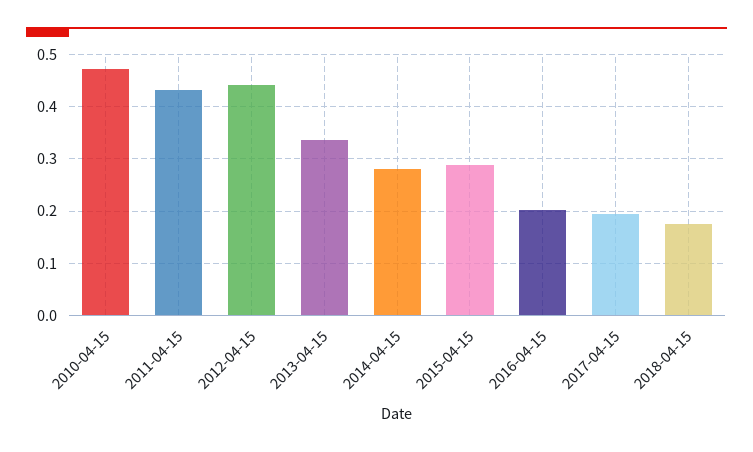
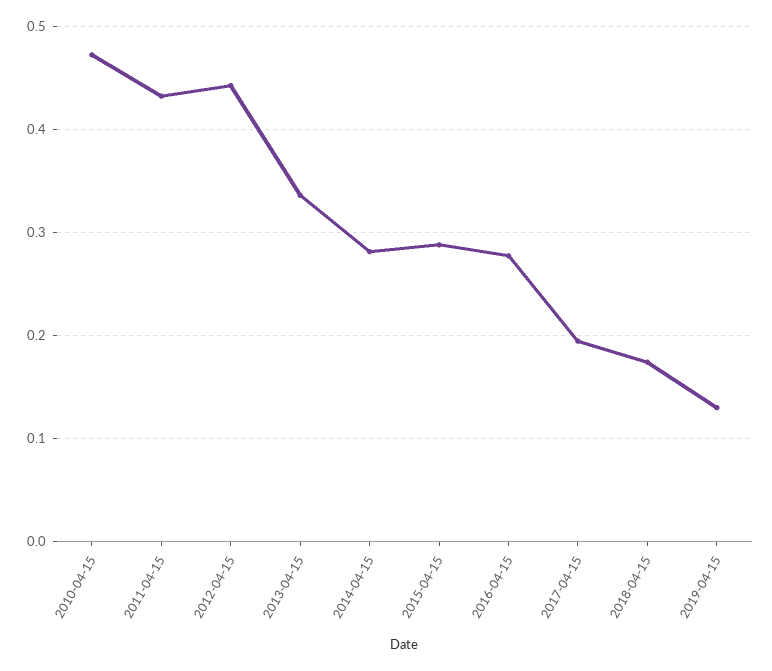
2016-04-15: 0.2 -> 0.28
2019-04-15: none -> 0.13

